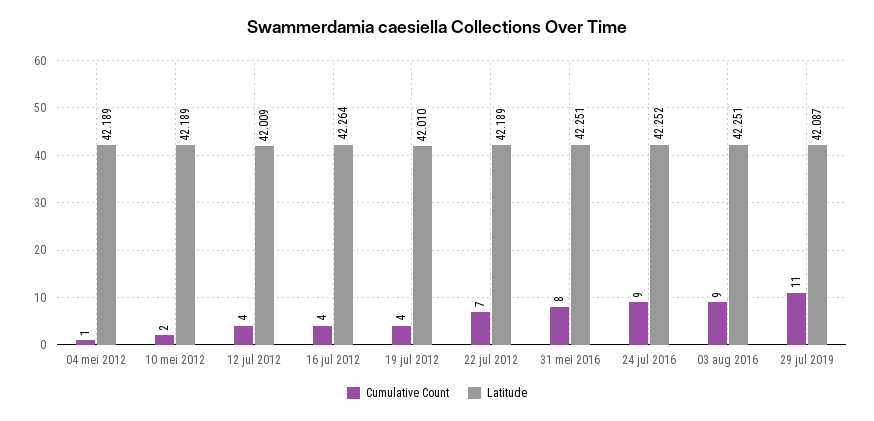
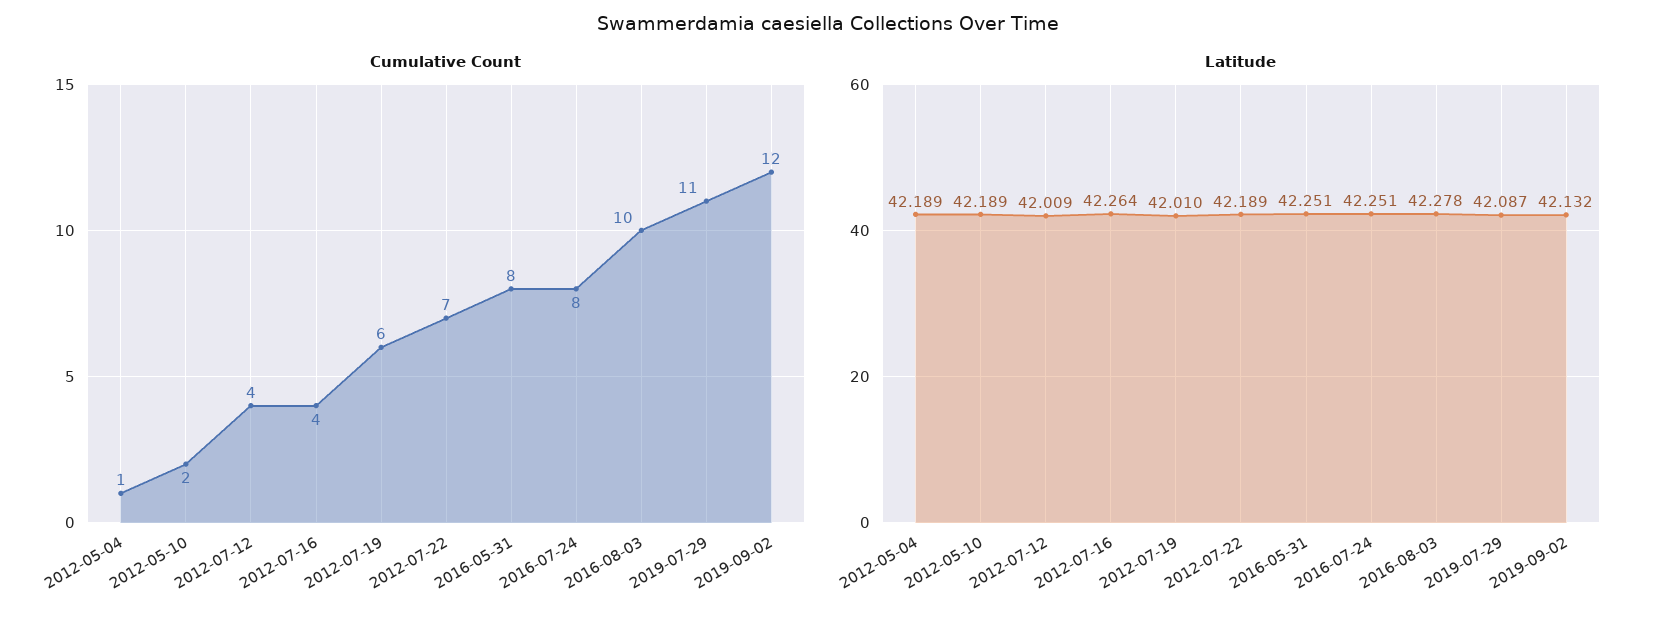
Cumulative Count, 19 jul 2012: 4 -> 6
Cumulative Count, 24 jul 2016: 9 -> 8
Latitude, 24 jul 2016: 42.252 -> 42.251
Cumulative Count, 03 aug 2016: 9 -> 10
Latitude, 03 aug 2016: 42.251 -> 42.278
Cumulative Count, 2019-09-02: none -> 12
Latitude, 2019-09-02: none -> 42.132

